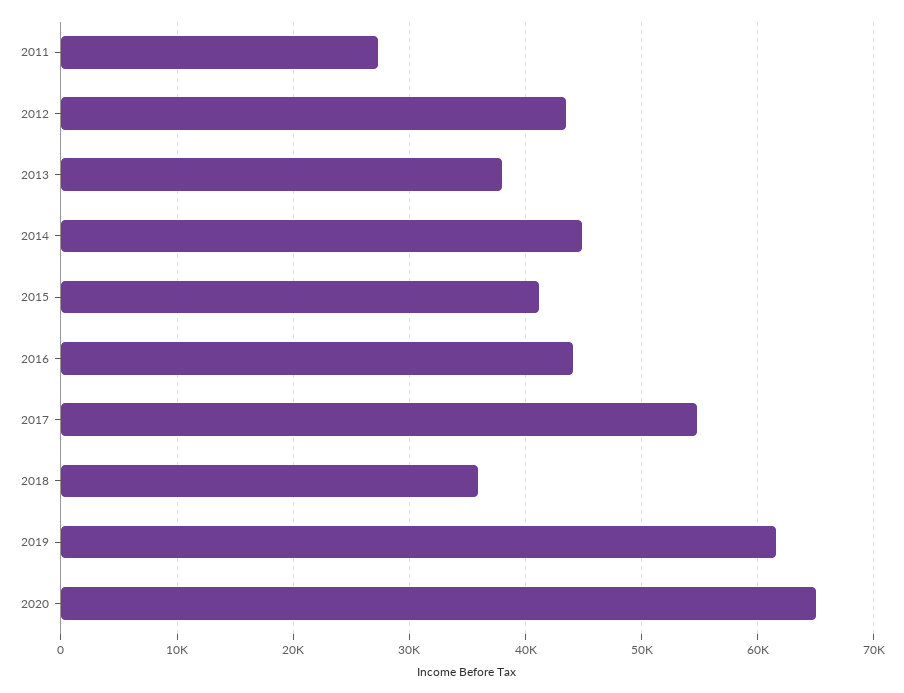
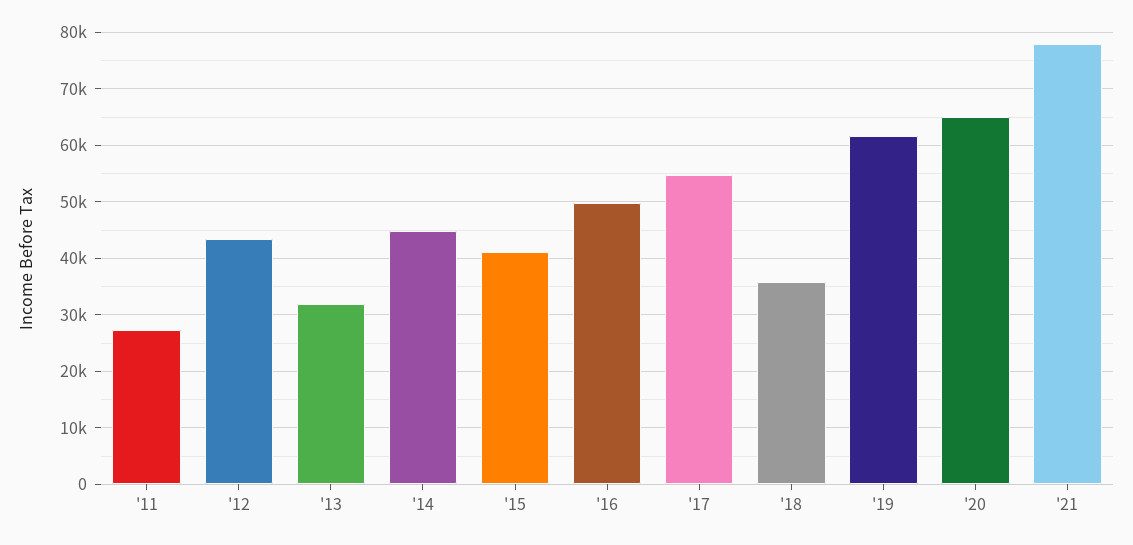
2013: 38000 -> 32000
2016: 44000 -> 50000
'21: none -> 78000

